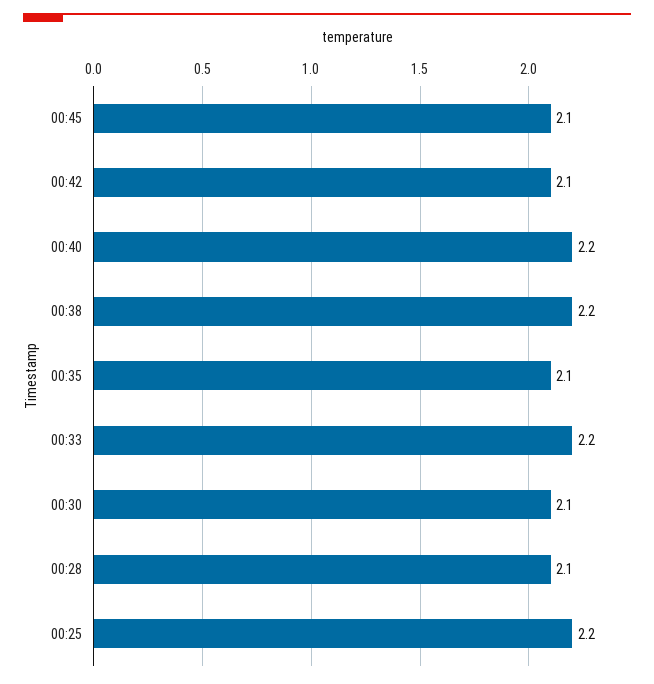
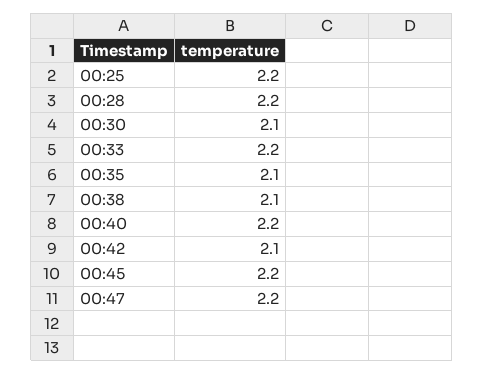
00:45: 2.1 -> 2.2
00:38: 2.2 -> 2.1
00:28: 2.1 -> 2.2
00:47: none -> 2.2

